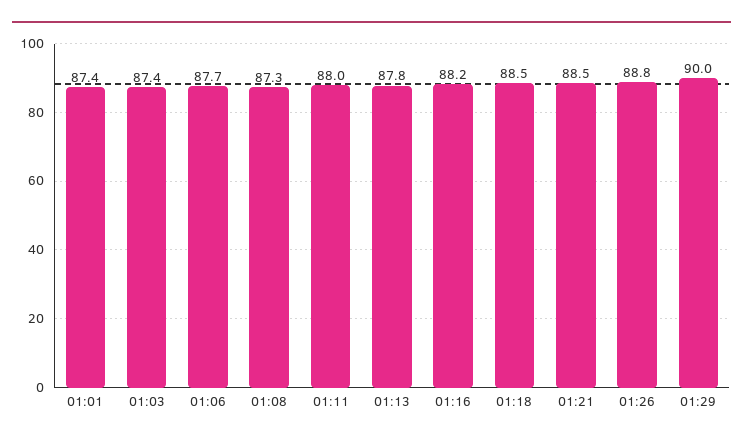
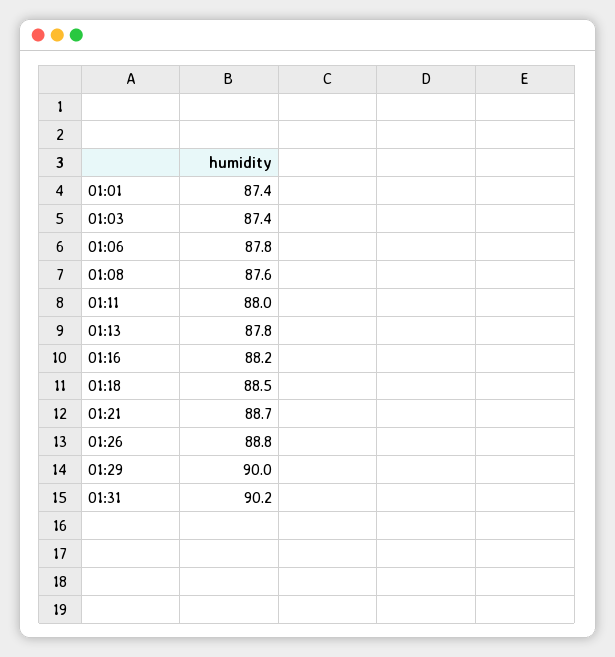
01:06: 87.7 -> 87.8
01:08: 87.3 -> 87.6
01:21: 88.5 -> 88.7
01:31: none -> 90.2

